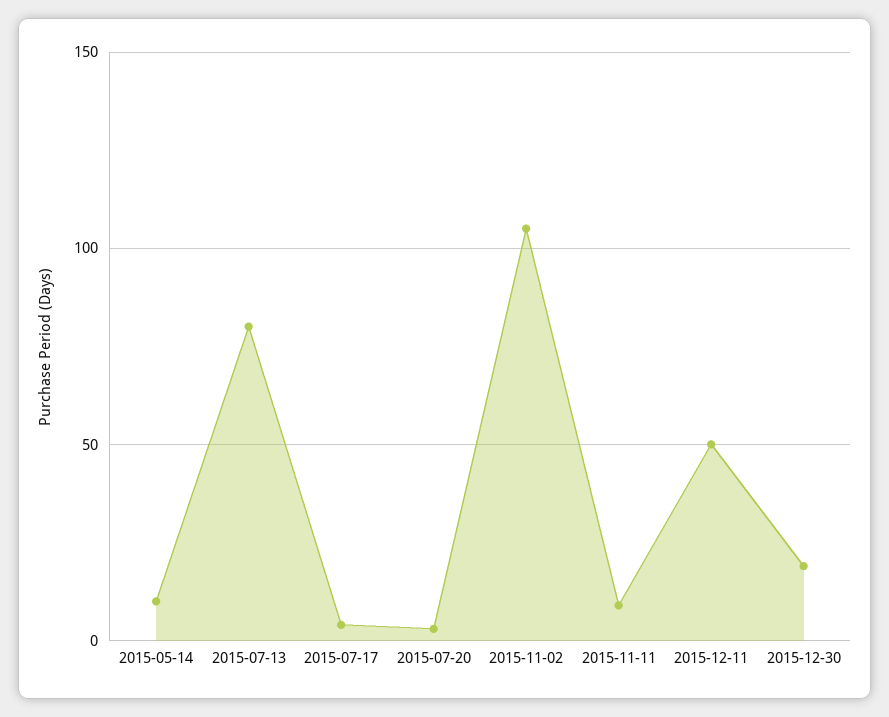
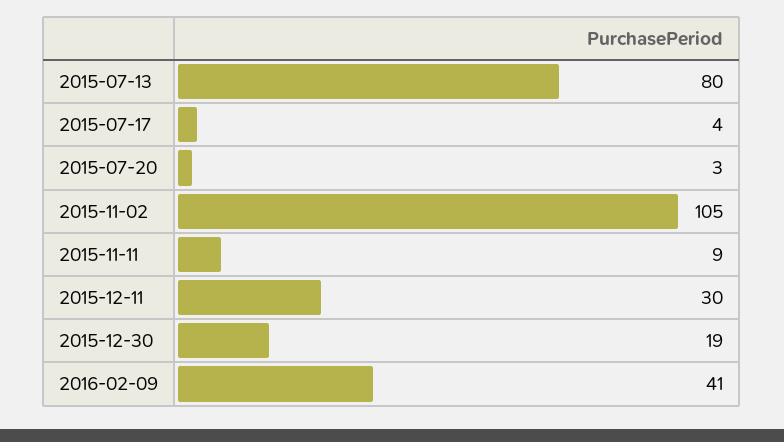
2015-05-14: 10 -> none
2015-12-11: 50 -> 30
2016-02-09: none -> 41

